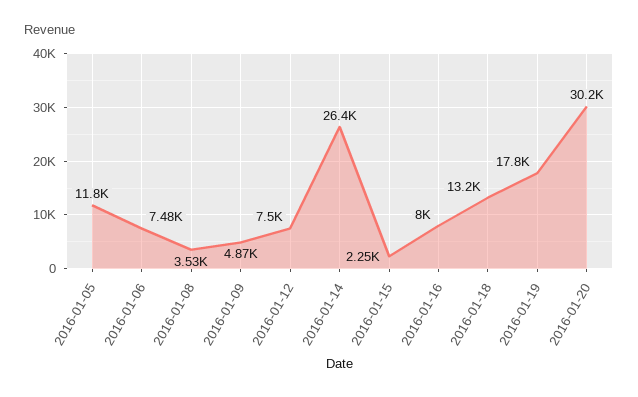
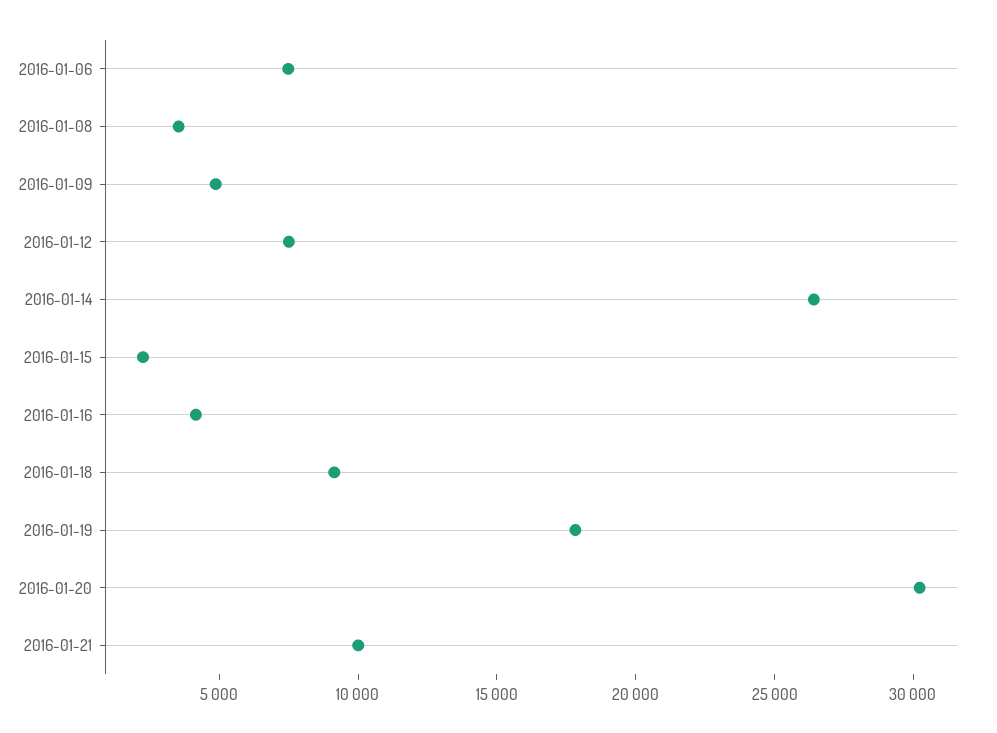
2016-01-05: 11800 -> none
2016-01-16: 8000 -> 4000
2016-01-18: 13200 -> 9000
2016-01-21: none -> 10000

